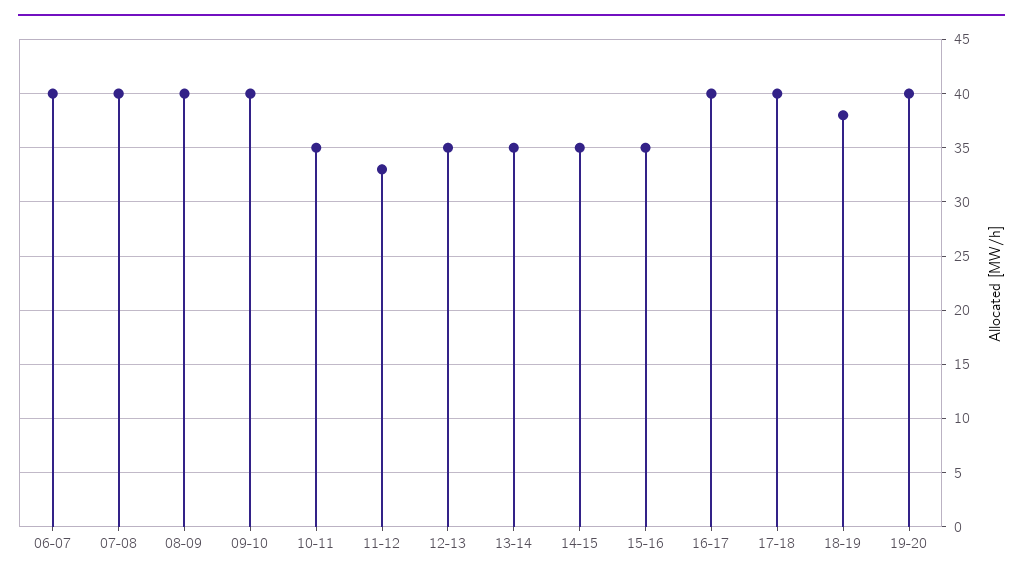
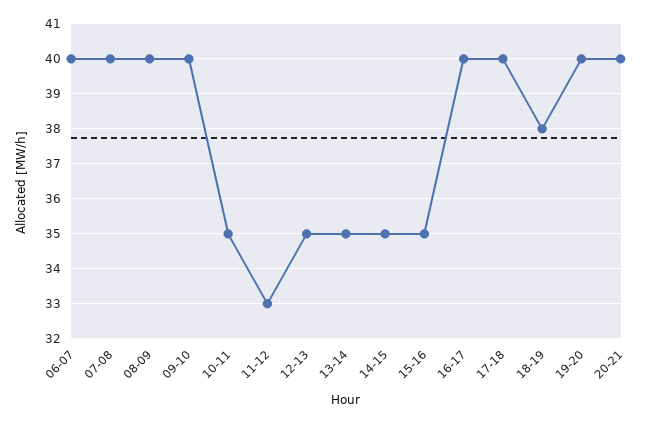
20-21: none -> 40

